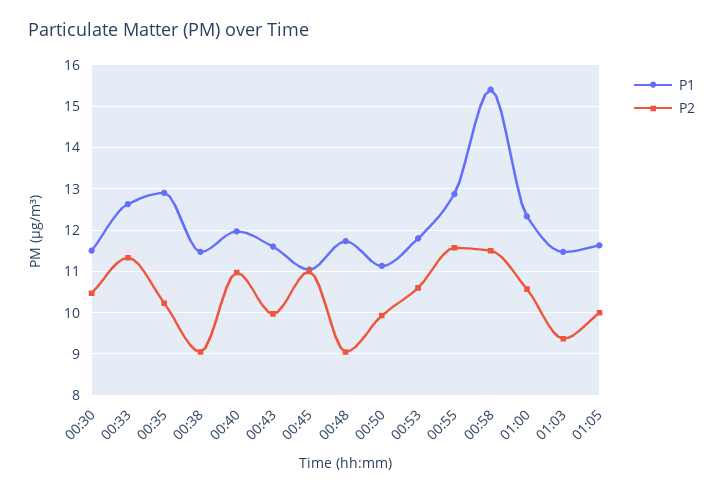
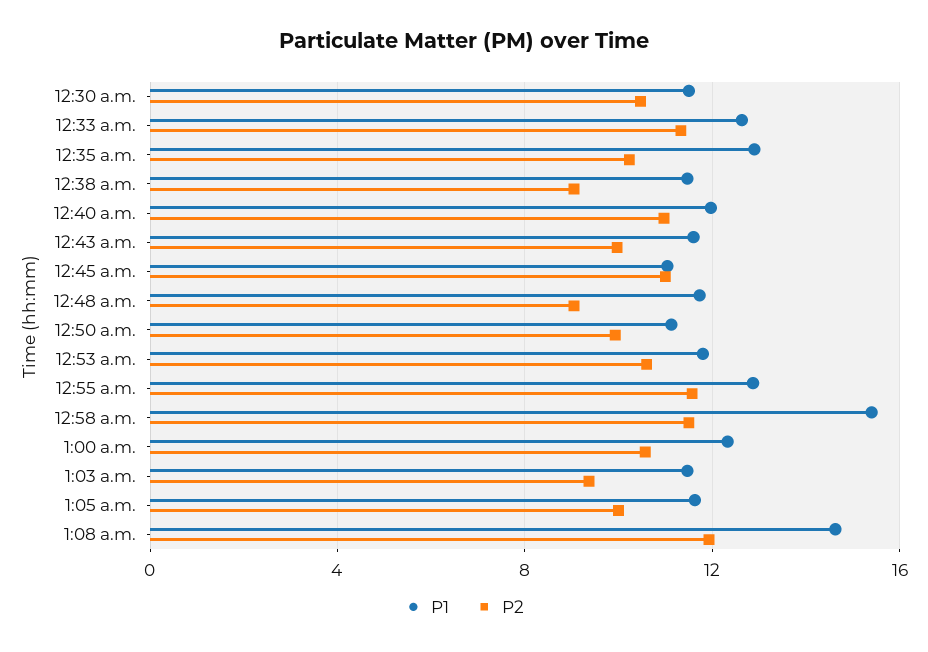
P1, 1:08 a.m.: none -> 14.5
P2, 1:08 a.m.: none -> 12

